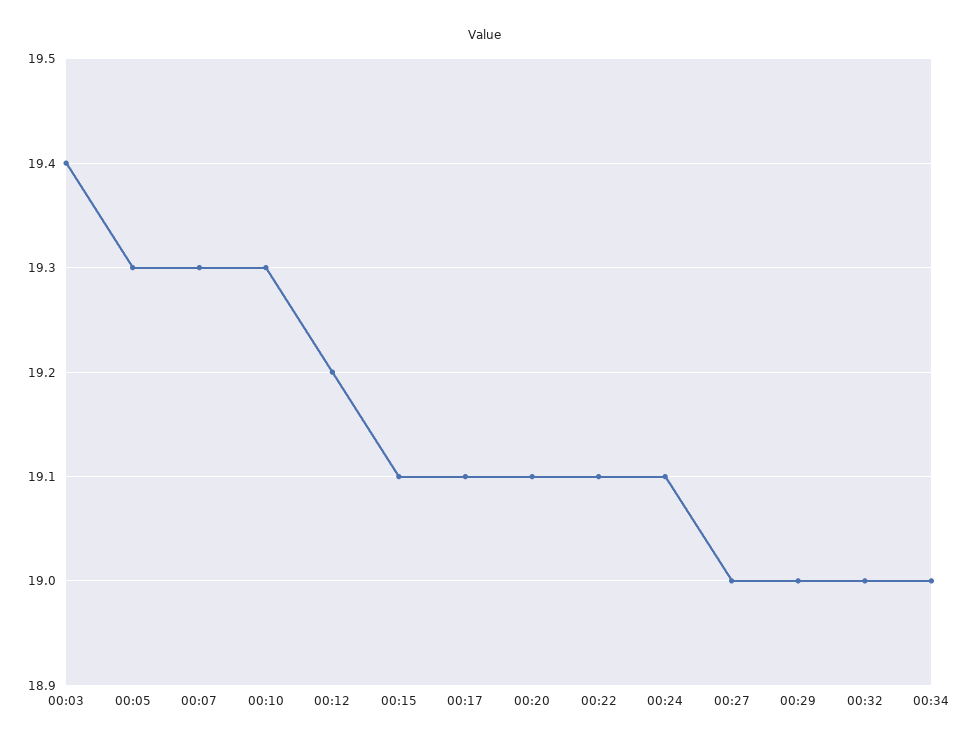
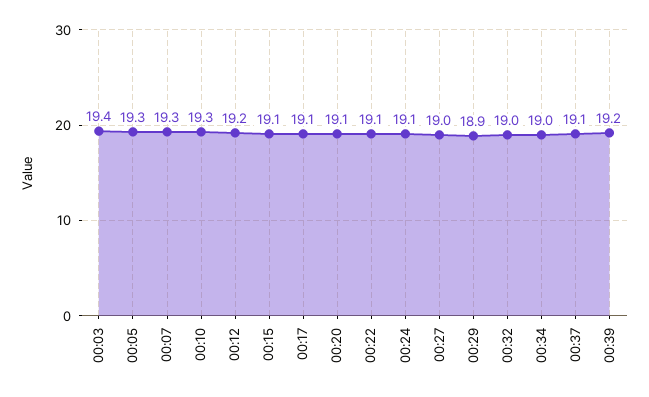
00:29: 19 -> 18.9
00:37: none -> 19.1
00:39: none -> 19.2

